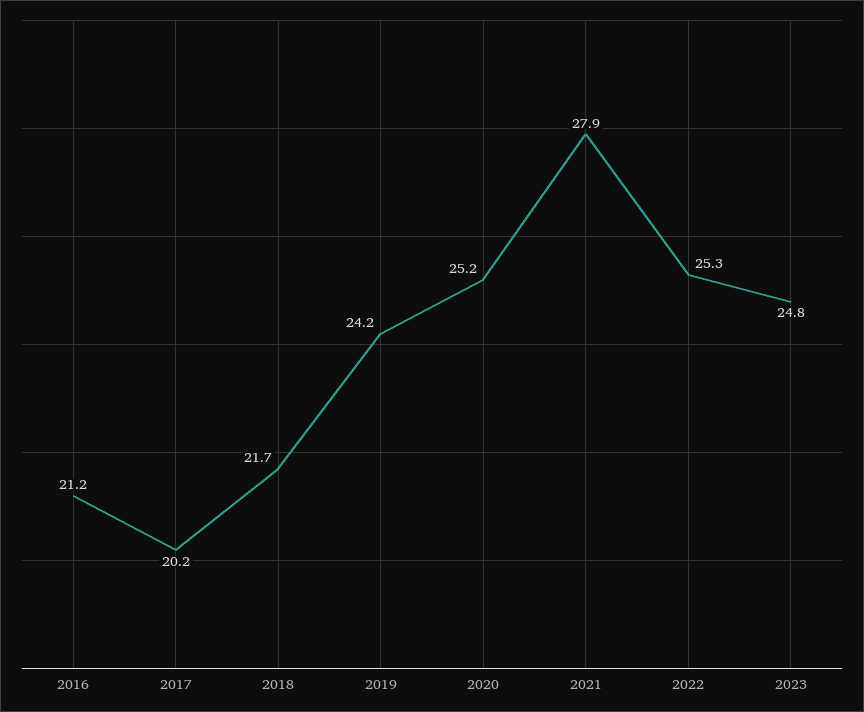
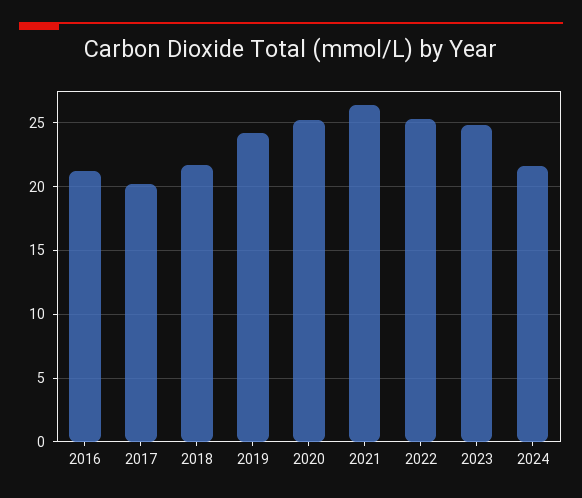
2021: 27.9 -> 26.5
2024: none -> 21.5

